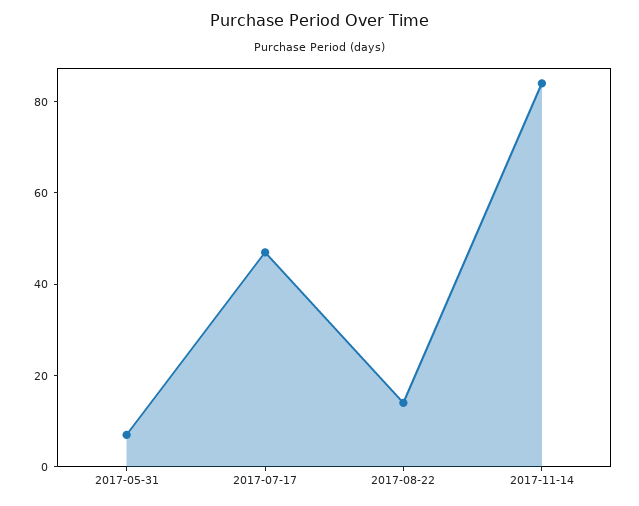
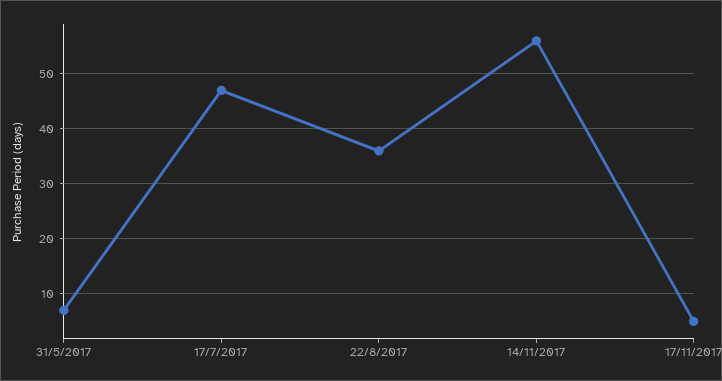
2017-08-22: 15 -> 35
2017-11-14: 85 -> 55
17/11/2017: none -> 5

